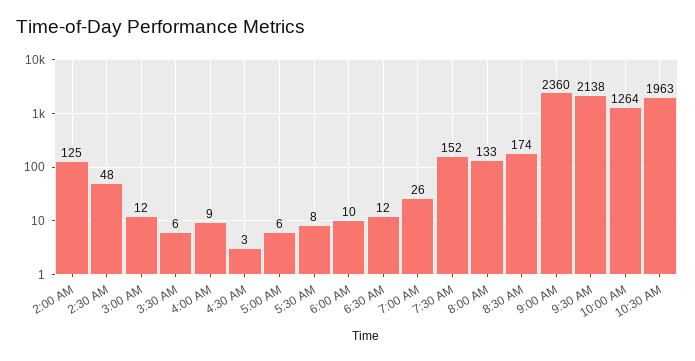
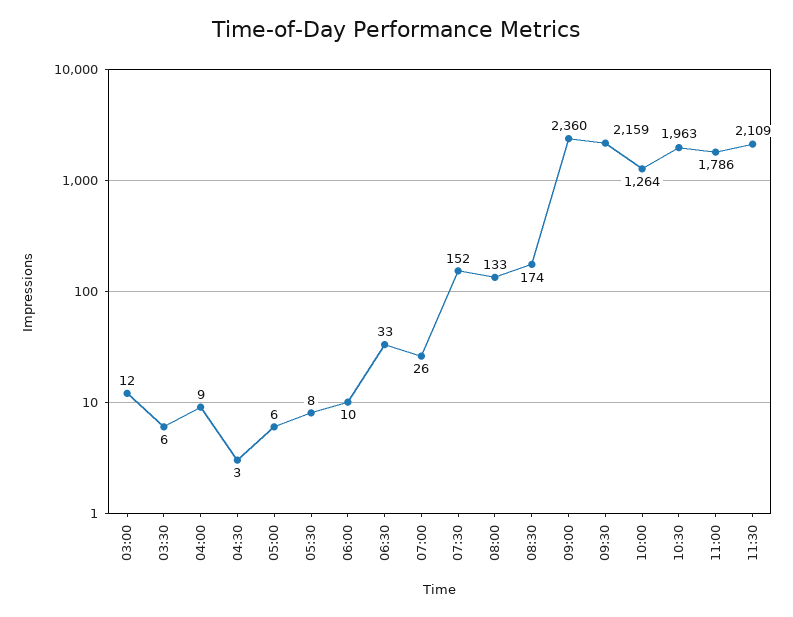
2:00 AM: 125 -> none
2:30 AM: 48 -> none
6:30 AM: 12 -> 33
9:30 AM: 2138 -> 2159
11:00: none -> 1786
11:30: none -> 2109

